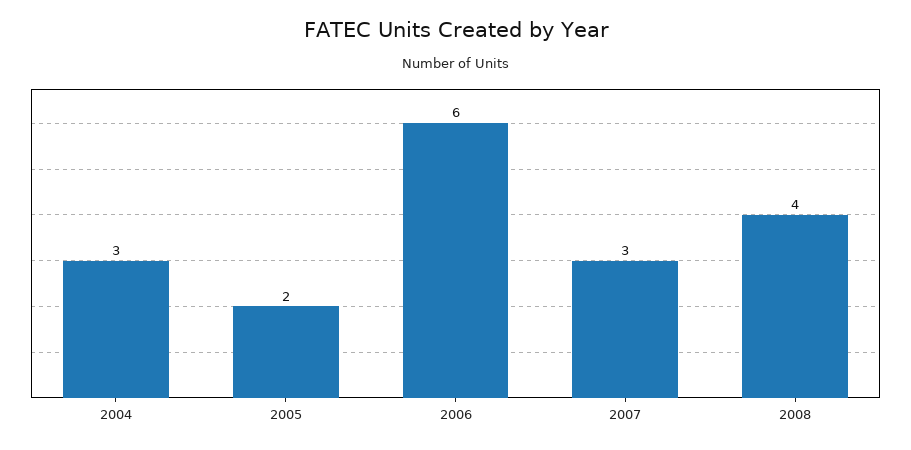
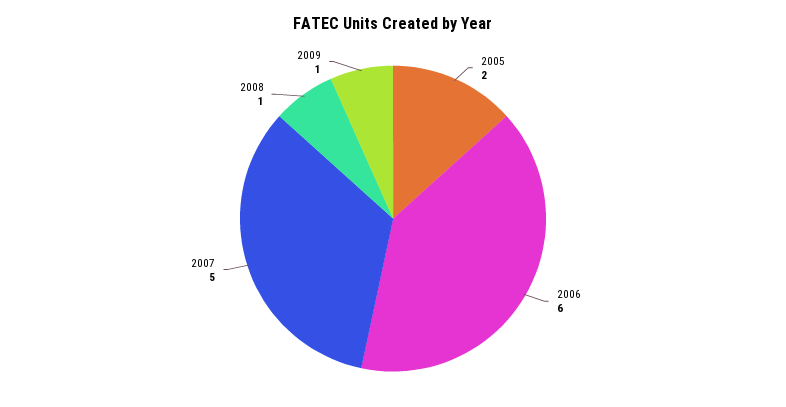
2004: 3 -> none
2007: 3 -> 5
2008: 4 -> 1
2009: none -> 1

